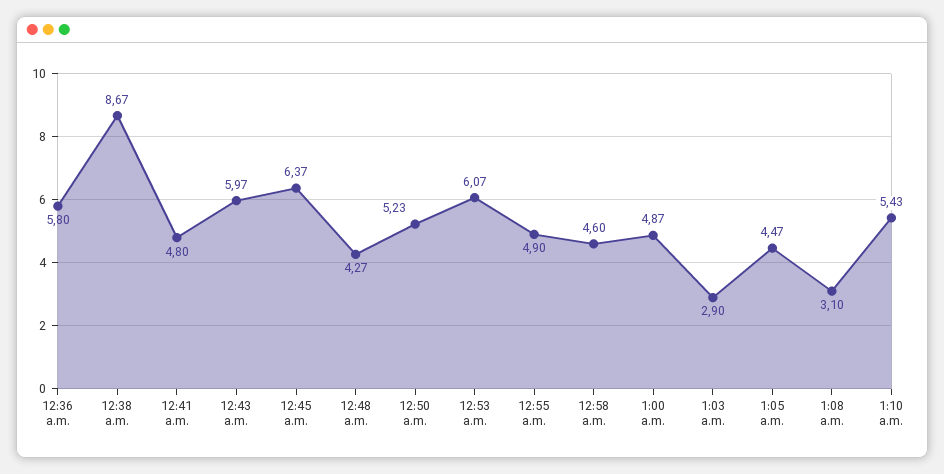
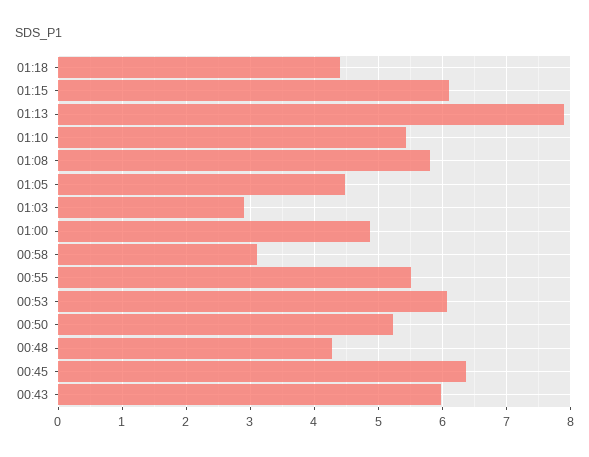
12:36 a.m.: 5.8 -> none
12:38 a.m.: 8.67 -> none
12:41 a.m.: 4.8 -> none
12:55 a.m.: 4.9 -> 5.5
12:58 a.m.: 4.6 -> 3.1
1:08 a.m.: 3.1 -> 5.8
01:18: none -> 4.4
01:15: none -> 6.1
01:13: none -> 7.9

